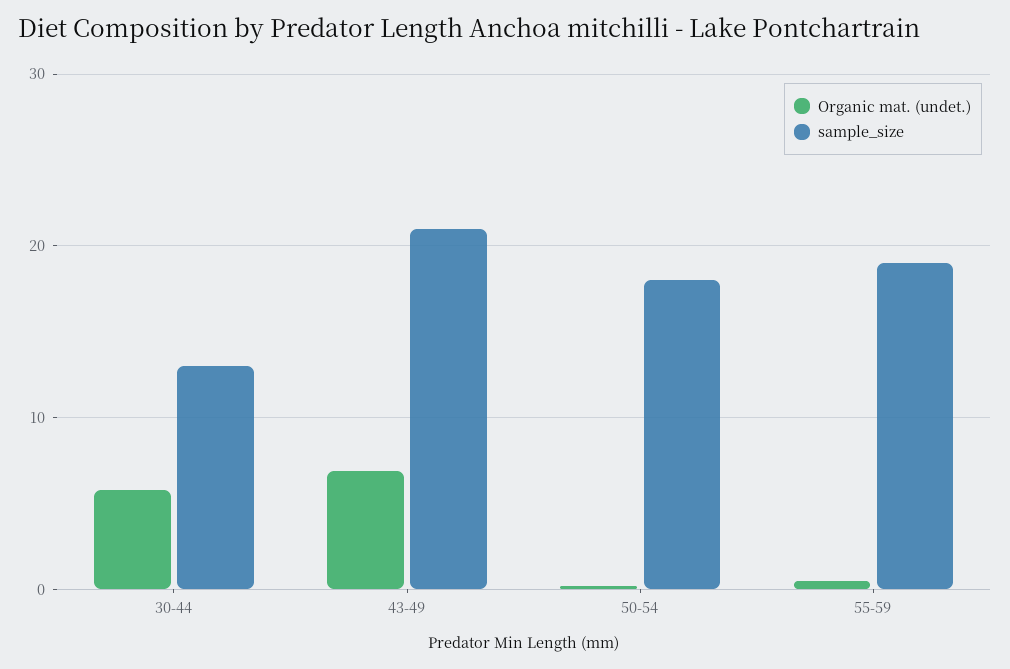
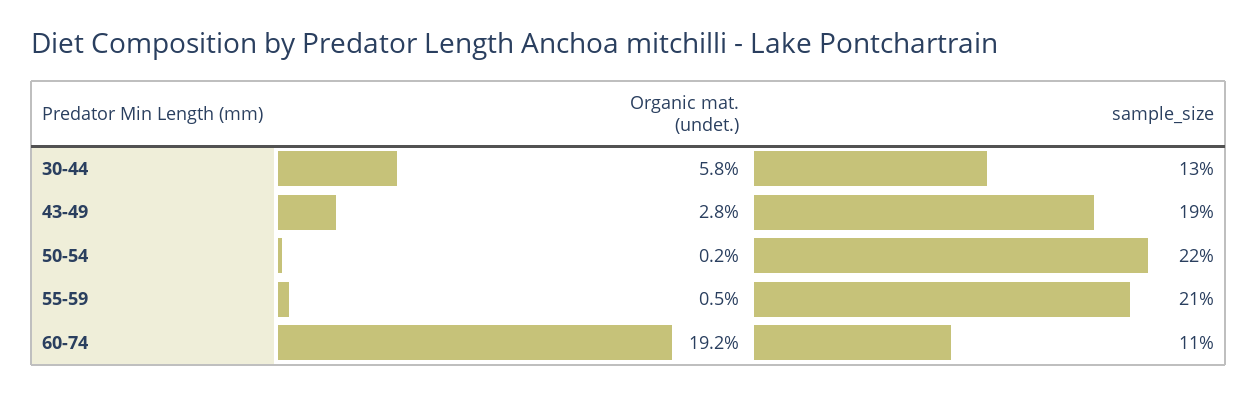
Organic mat. (undet.), 43-49: 7 -> 2.8
sample_size, 43-49: 21 -> 19
sample_size, 50-54: 18 -> 22
sample_size, 55-59: 19 -> 21
Organic mat. (undet.), 60-74: none -> 19.2
sample_size, 60-74: none -> 11

